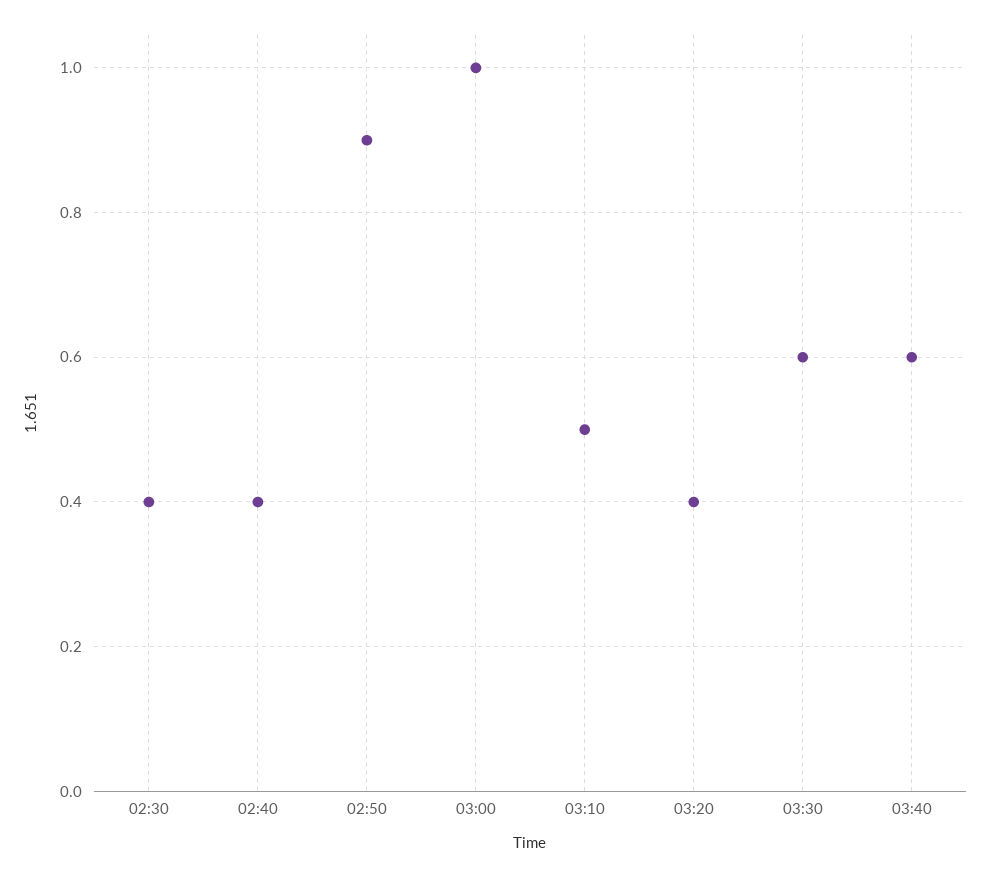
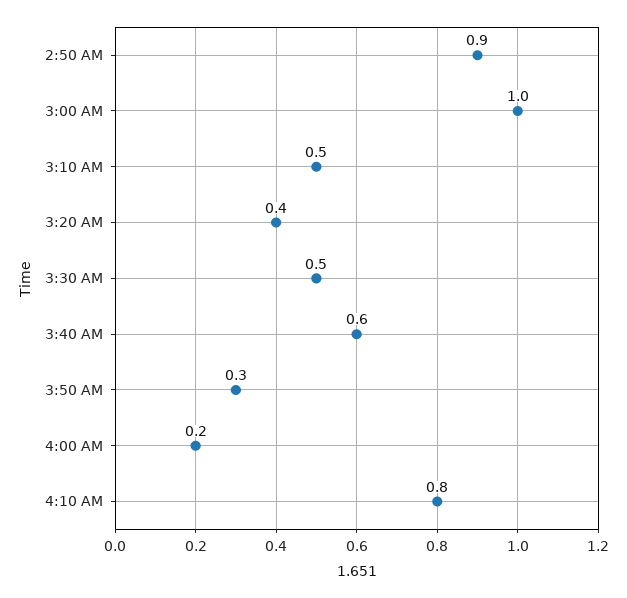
02:30: 0.4 -> none
02:40: 0.4 -> none
03:30: 0.6 -> 0.5
3:50 AM: none -> 0.3
4:00 AM: none -> 0.2
4:10 AM: none -> 0.8

